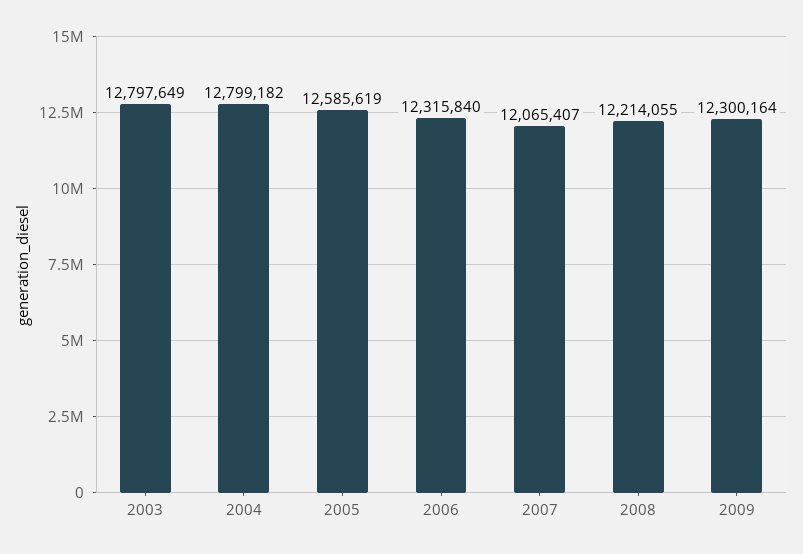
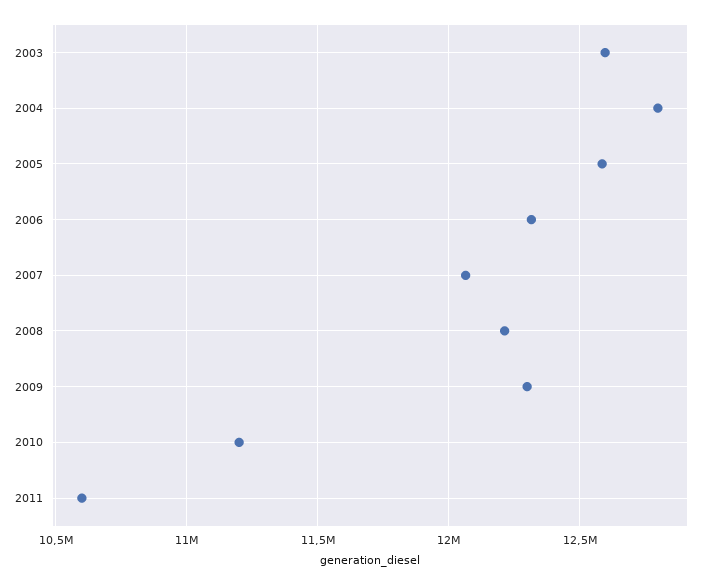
2003: 12797649 -> 12600000
2010: none -> 11200000
2011: none -> 10600000

